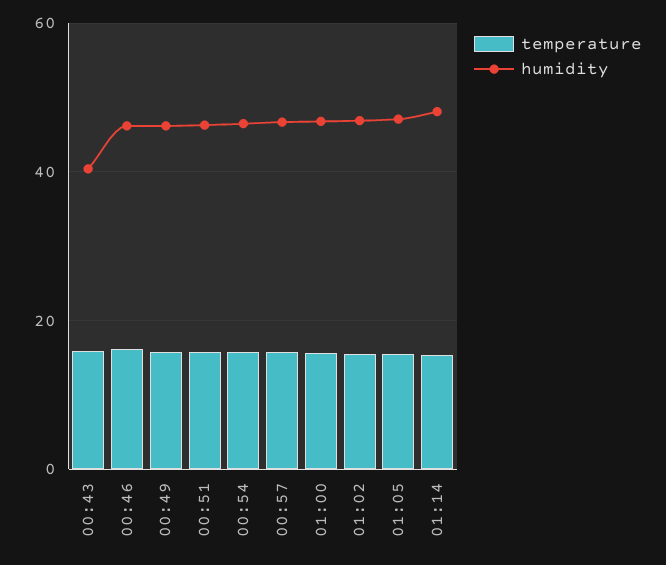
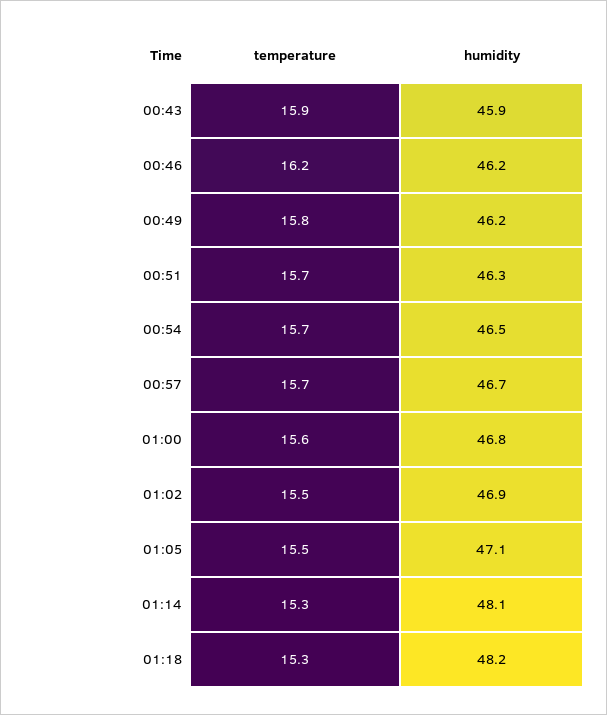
humidity, 00:43: 40 -> 45.9
temperature, 01:18: none -> 15.3
humidity, 01:18: none -> 48.2

